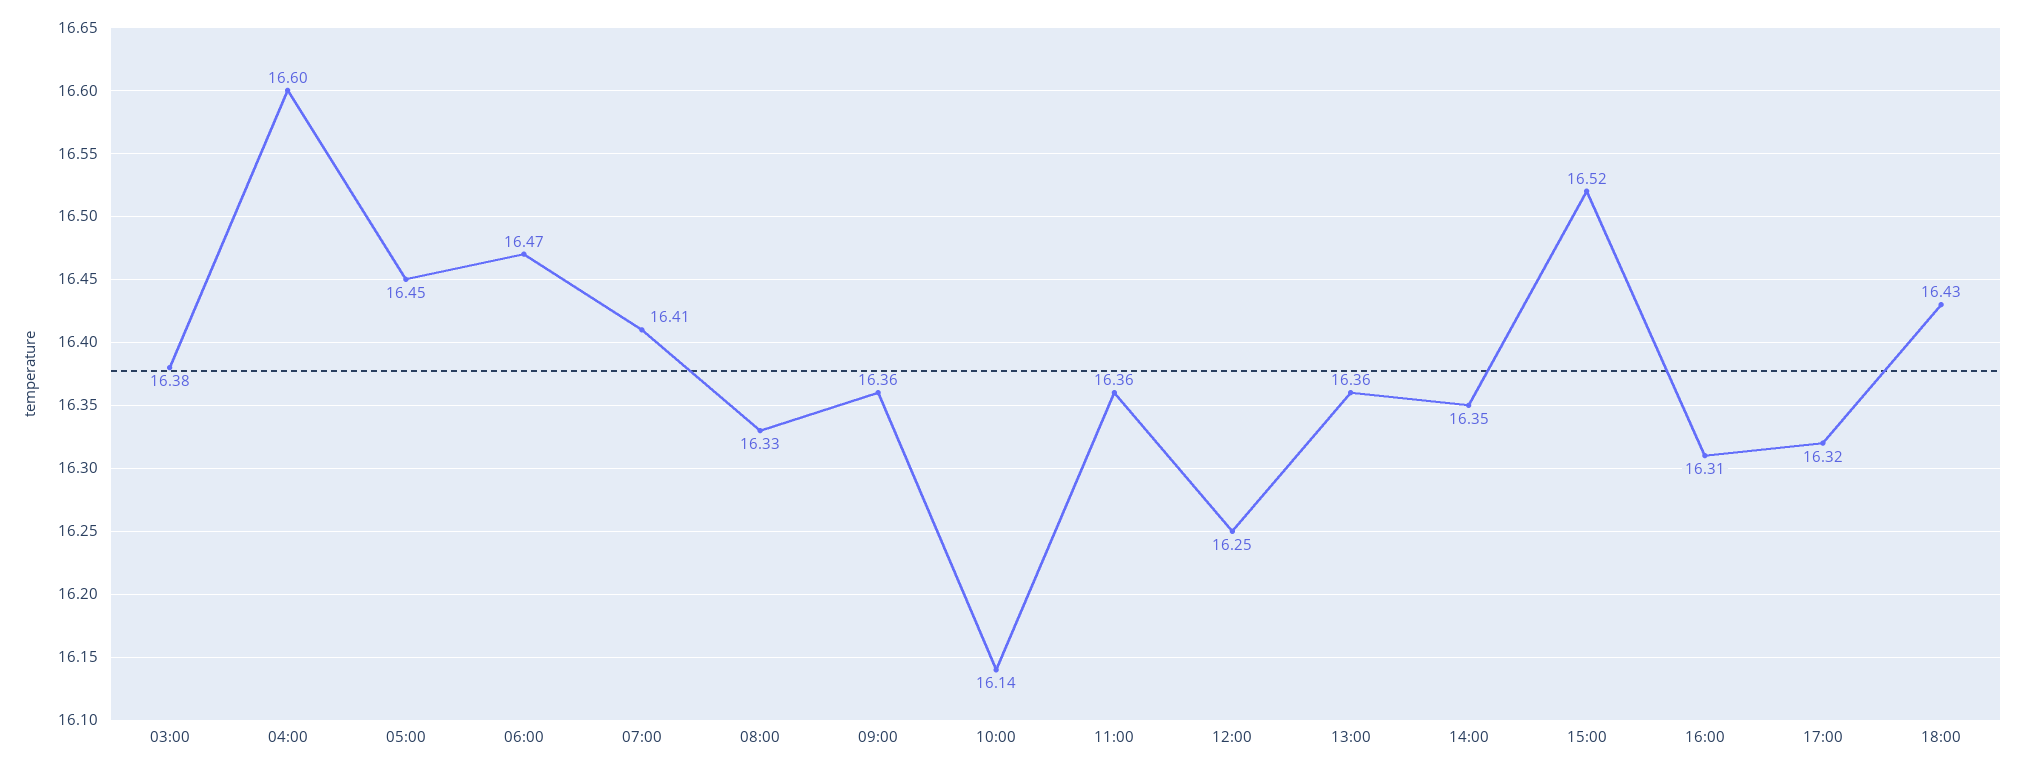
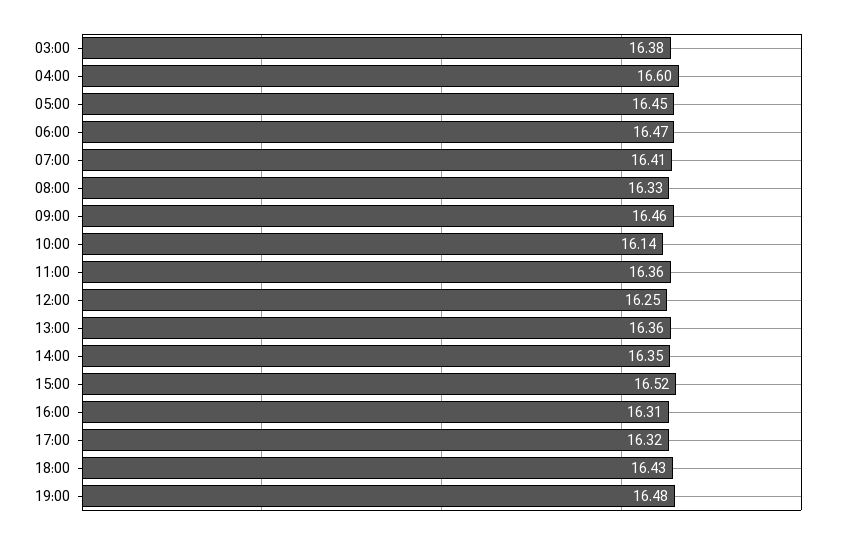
09:00: 16.36 -> 16.46
19:00: none -> 16.48

